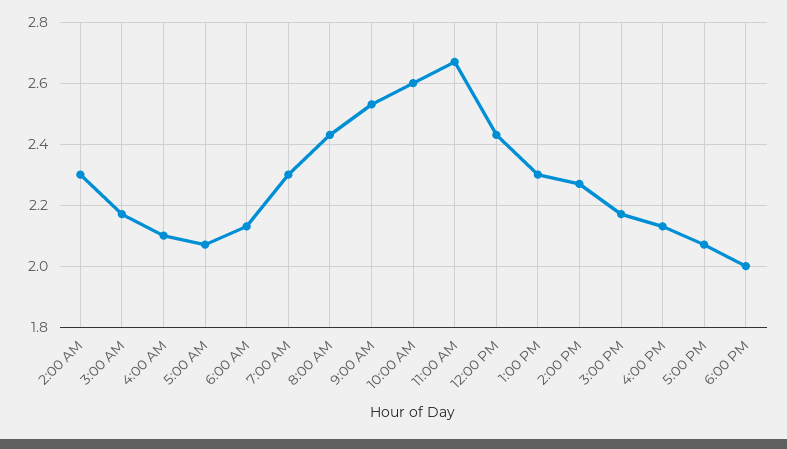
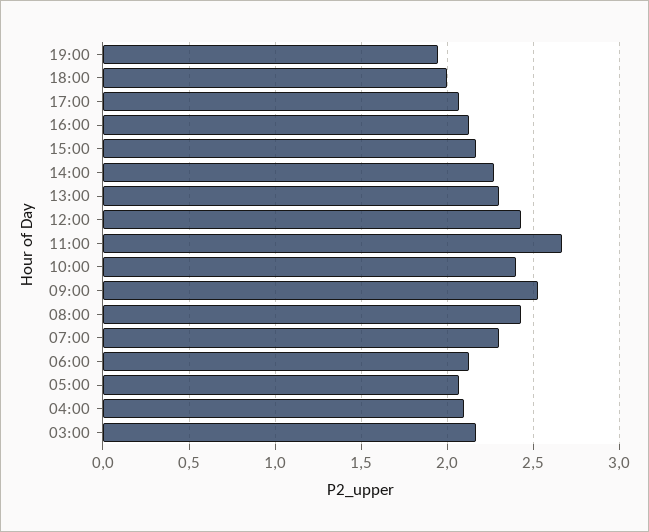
2:00 AM: 2.3 -> none
10:00 AM: 2.6 -> 2.4
19:00: none -> 1.95

